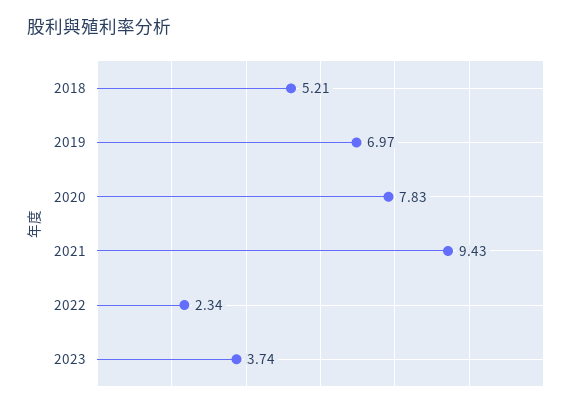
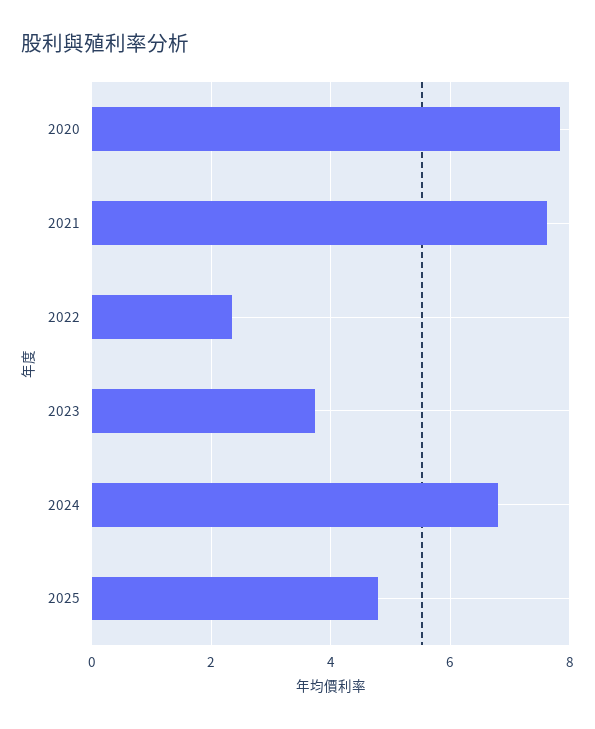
2018: 5.21 -> none
2019: 6.97 -> none
2021: 9.43 -> 7.6
2024: none -> 6.8
2025: none -> 4.8

